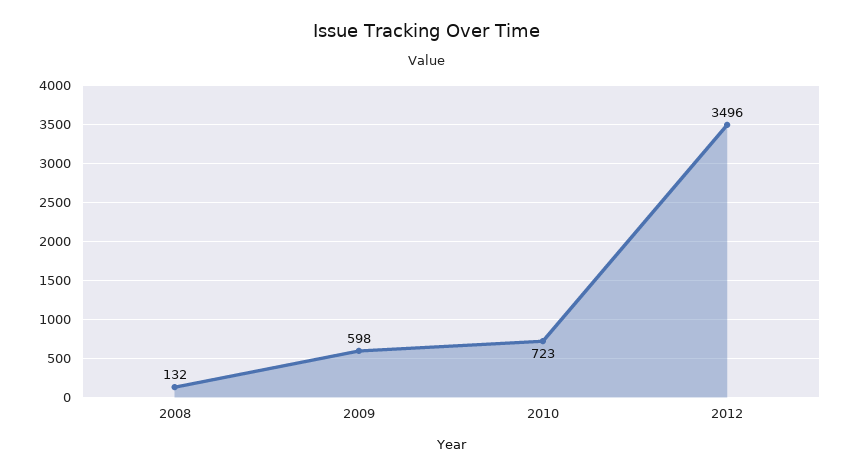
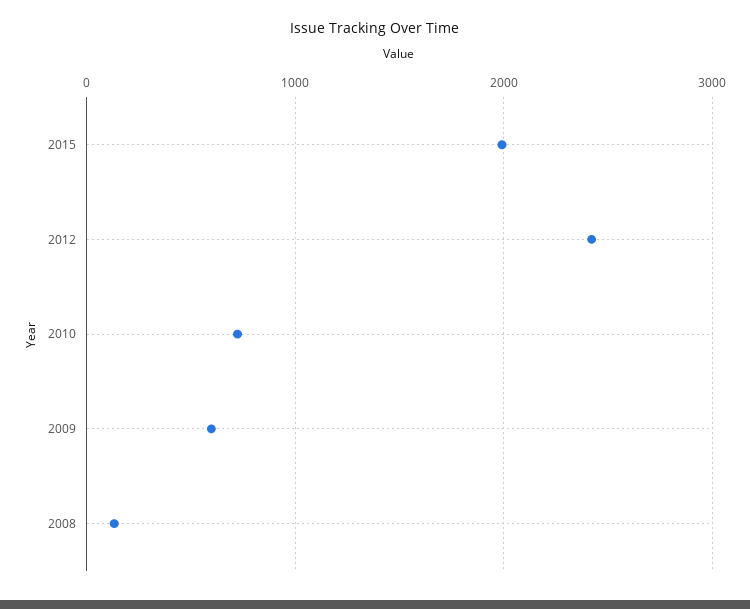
2012: 3496 -> 2400
2015: none -> 2000

